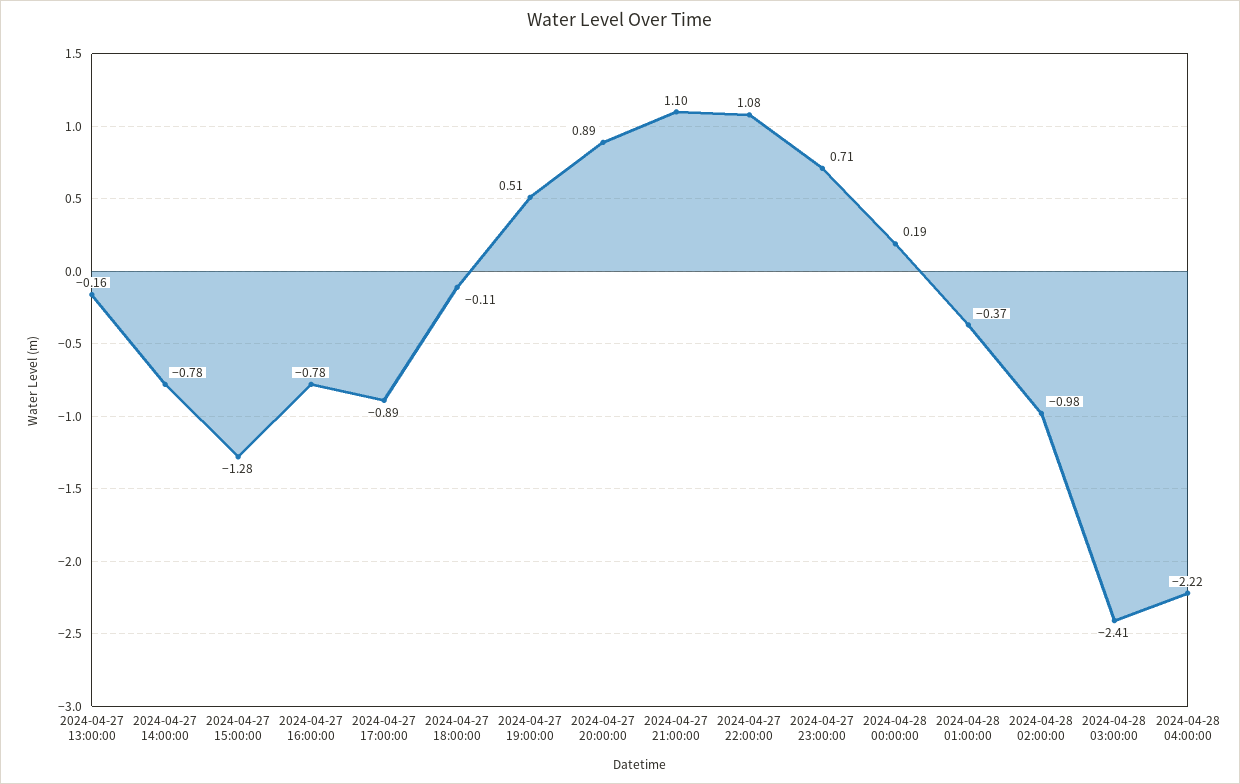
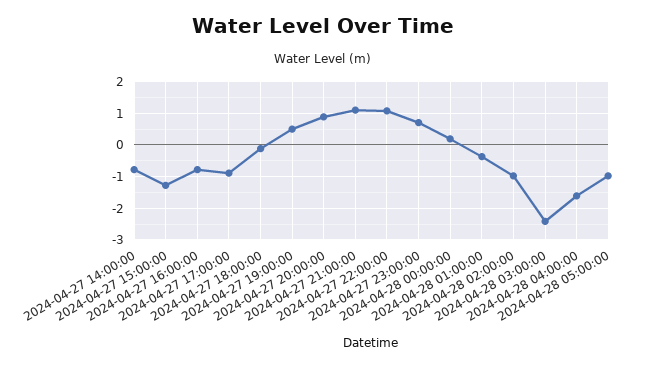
2024-04-27 13:00:00: -0.16 -> none
2024-04-28 04:00:00: -2.22 -> -1.6
2024-04-28 05:00:00: none -> -1

